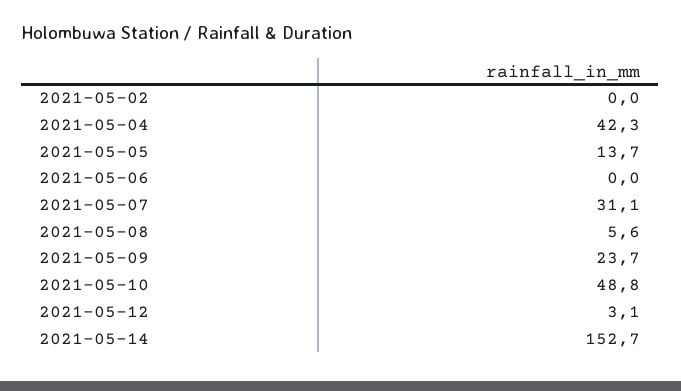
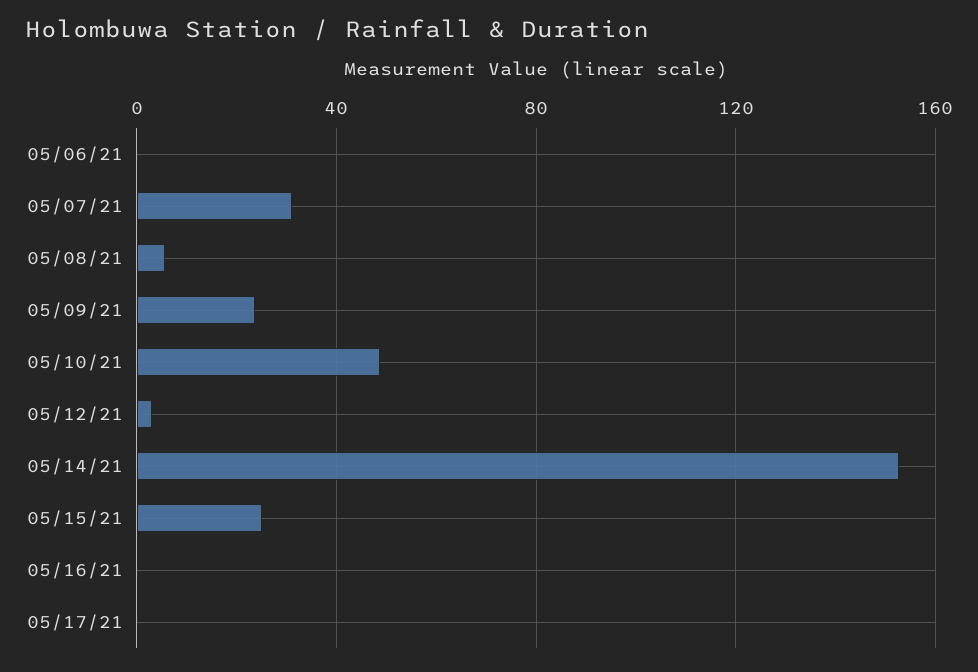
2021-05-02: 0 -> none
2021-05-04: 42.3 -> none
2021-05-05: 13.7 -> none
05/15/21: none -> 25
05/16/21: none -> 0
05/17/21: none -> 0

